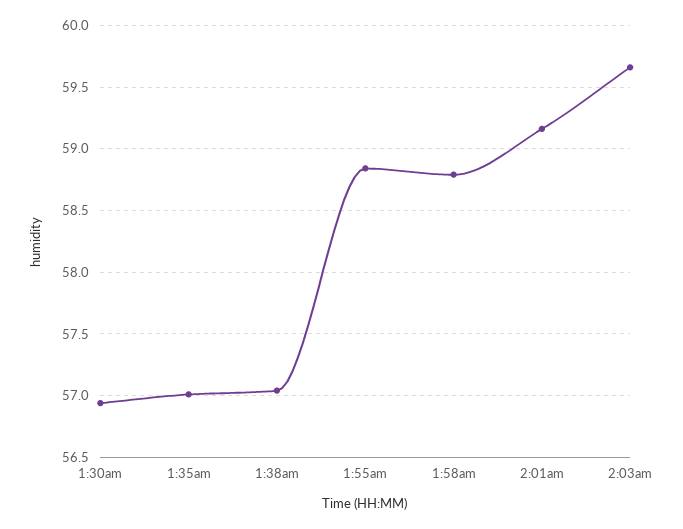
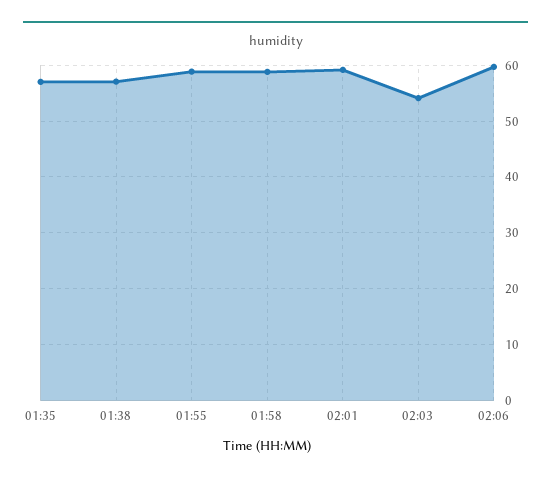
1:30am: 56.95 -> none
2:03am: 59.65 -> 54
02:06: none -> 60

